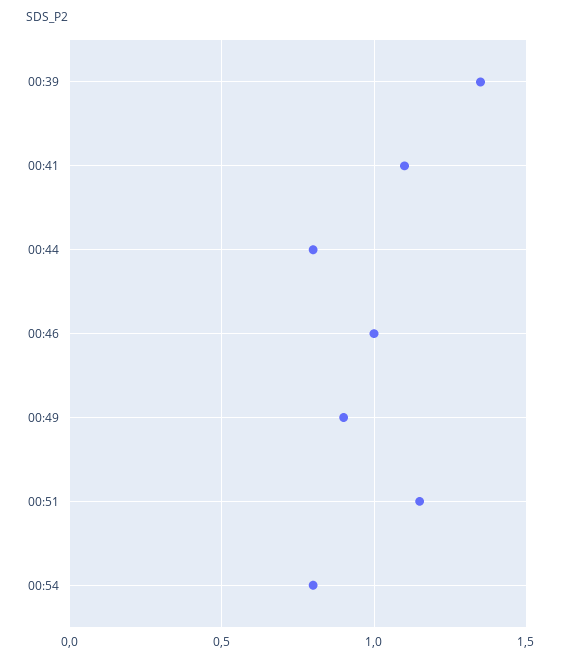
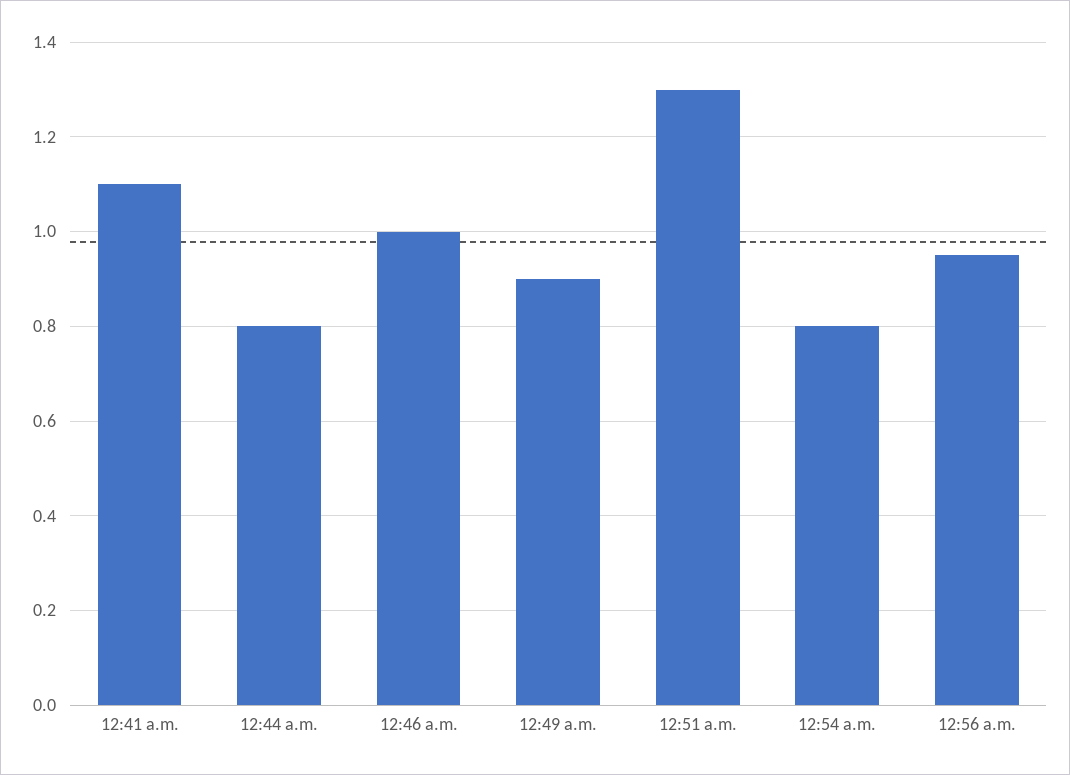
00:39: 1.35 -> none
00:51: 1.15 -> 1.3
12:56 a.m.: none -> 0.95

